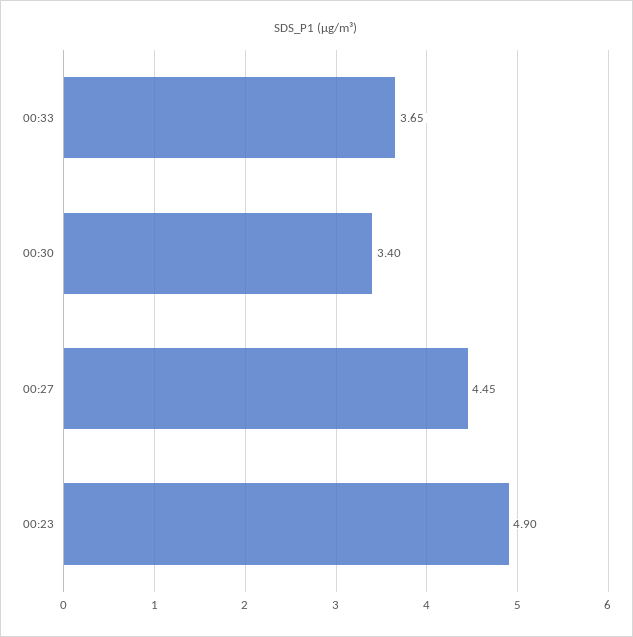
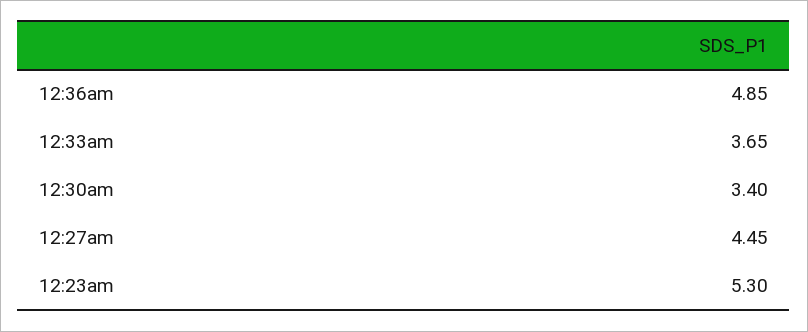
00:23: 4.9 -> 5.3
12:36am: none -> 4.85

